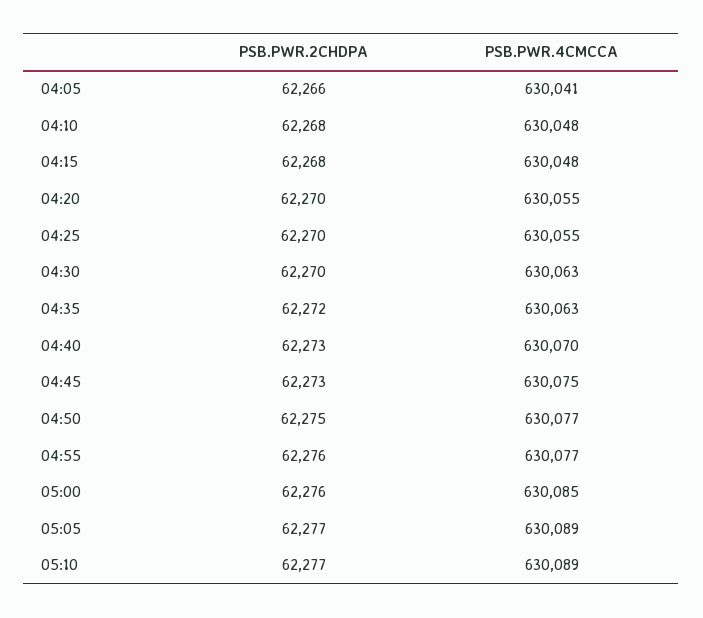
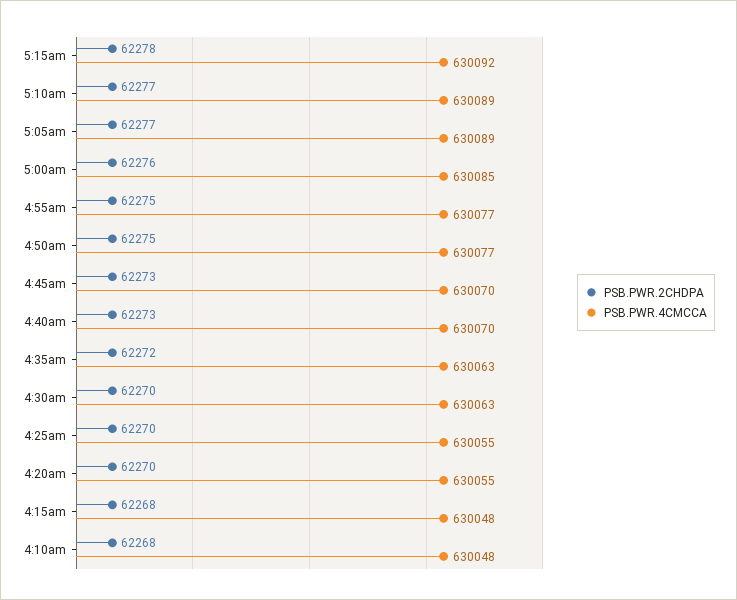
PSB.PWR.2CHDPA, 04:05: 62266 -> none
PSB.PWR.4CMCCA, 04:05: 630041 -> none
PSB.PWR.4CMCCA, 04:45: 630075 -> 630070
PSB.PWR.2CHDPA, 04:55: 62276 -> 62275
PSB.PWR.2CHDPA, 5:15am: none -> 62278
PSB.PWR.4CMCCA, 5:15am: none -> 630092

